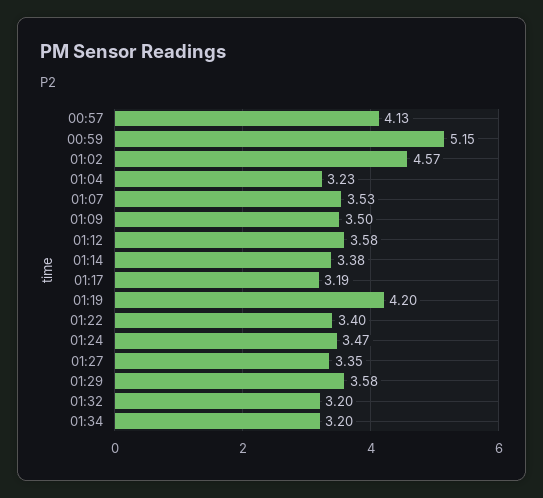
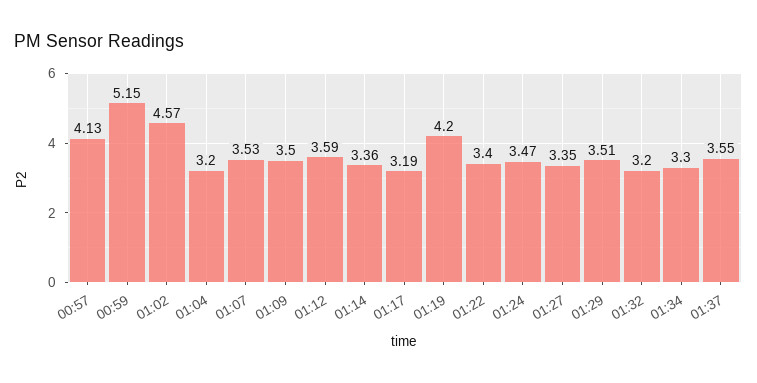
01:04: 3.23 -> 3.2
01:12: 3.58 -> 3.59
01:14: 3.38 -> 3.36
01:29: 3.58 -> 3.51
01:34: 3.2 -> 3.3
01:37: none -> 3.55

